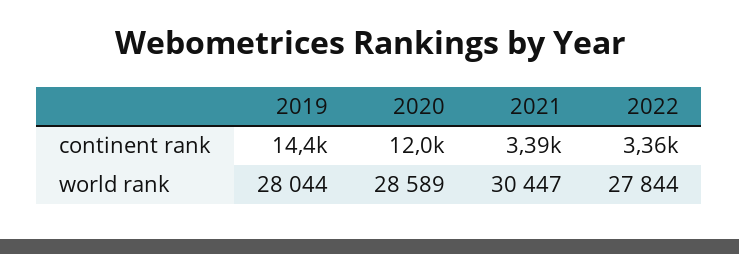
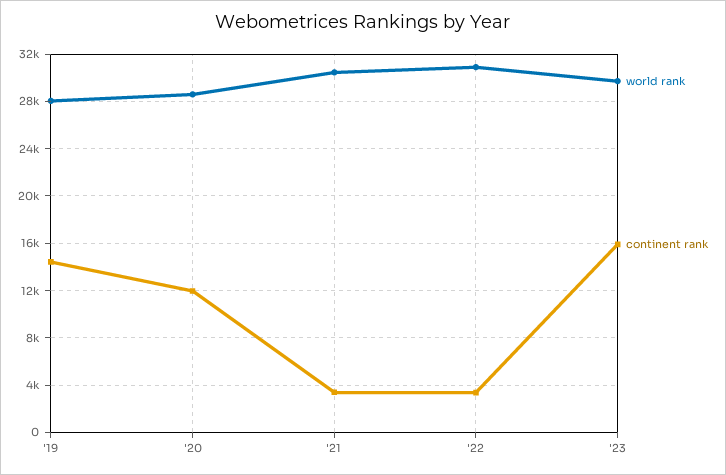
world rank, 2022: 27844 -> 31000
world rank, '23: none -> 30000
continent rank, '23: none -> 16000

